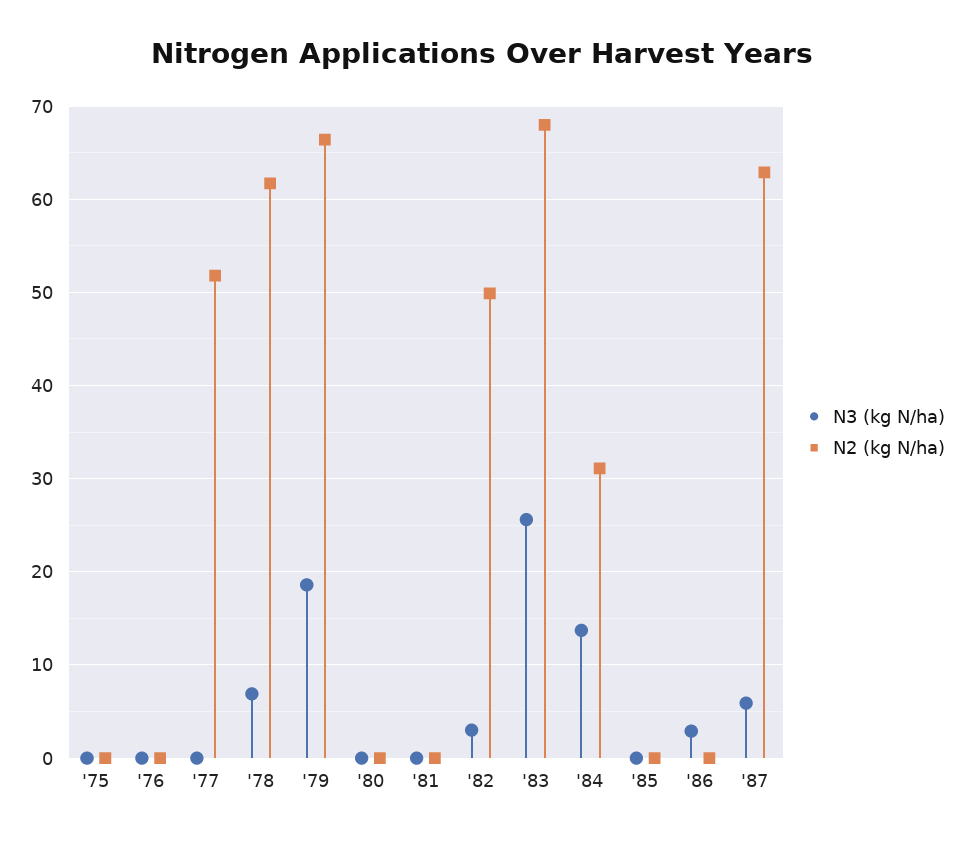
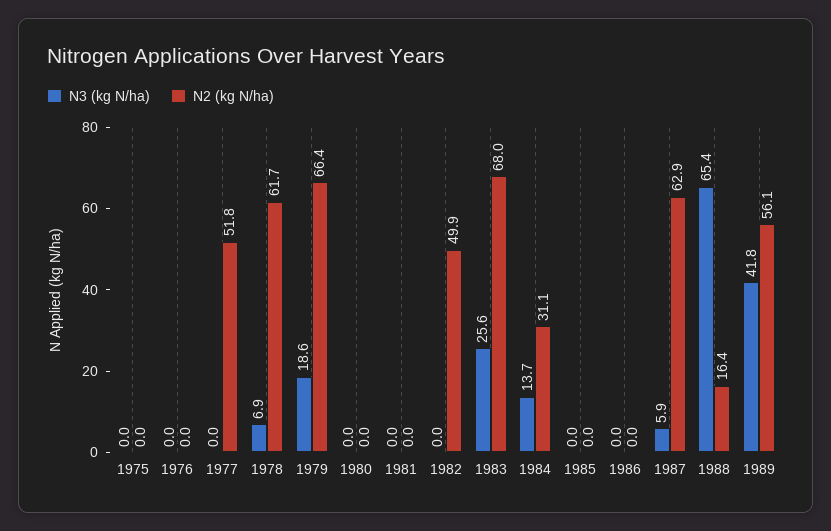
N3 (kg N/ha), '82: 3 -> 0
N3 (kg N/ha), '86: 3 -> 0
N3 (kg N/ha), 1988: none -> 65.4
N2 (kg N/ha), 1988: none -> 16.4
N3 (kg N/ha), 1989: none -> 41.8
N2 (kg N/ha), 1989: none -> 56.1

